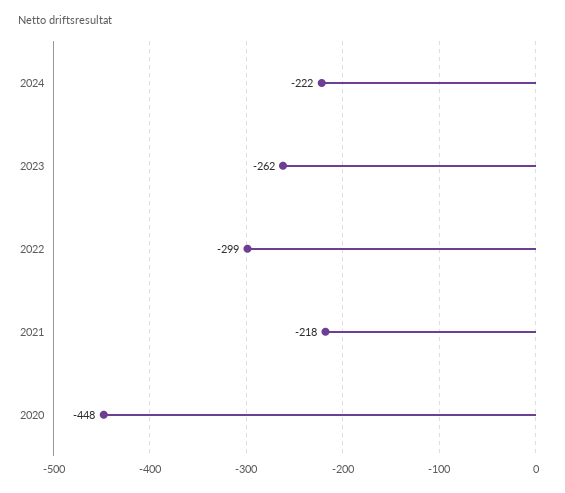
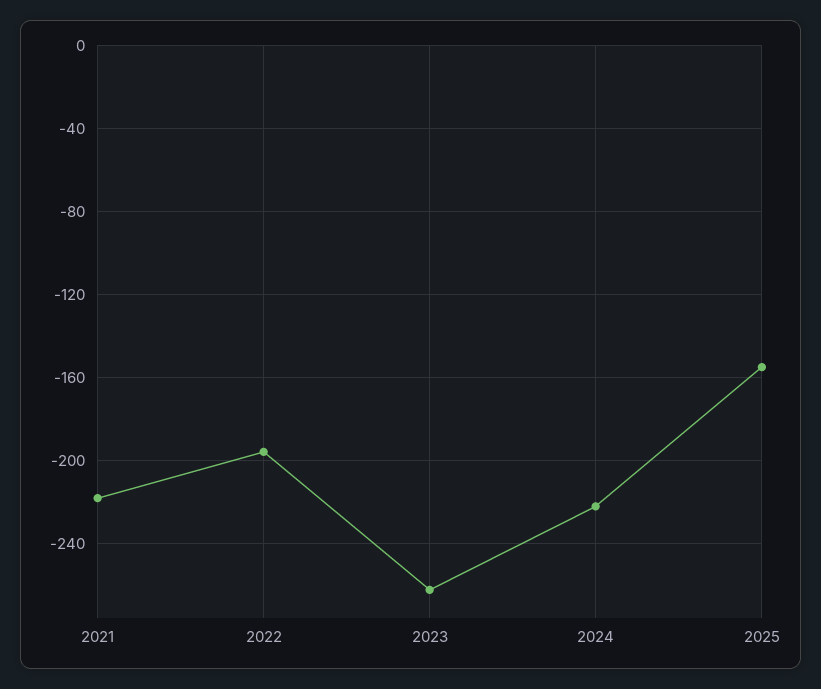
2022: -299 -> -195
2020: -448 -> none
2025: none -> -155

